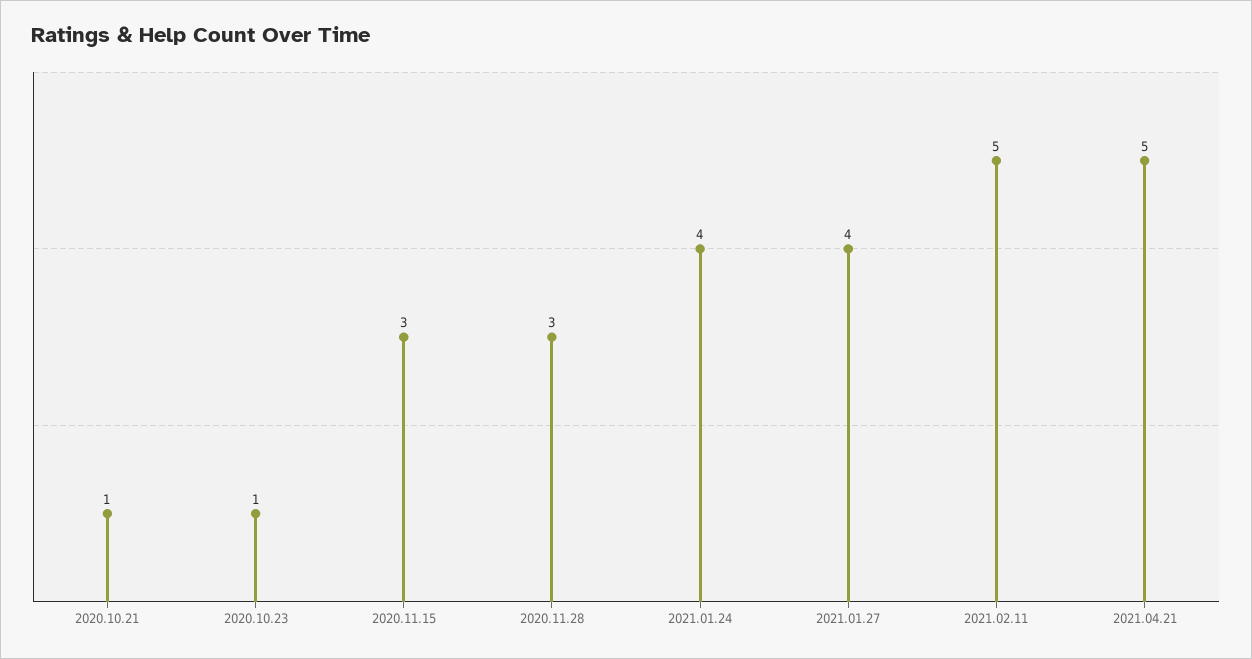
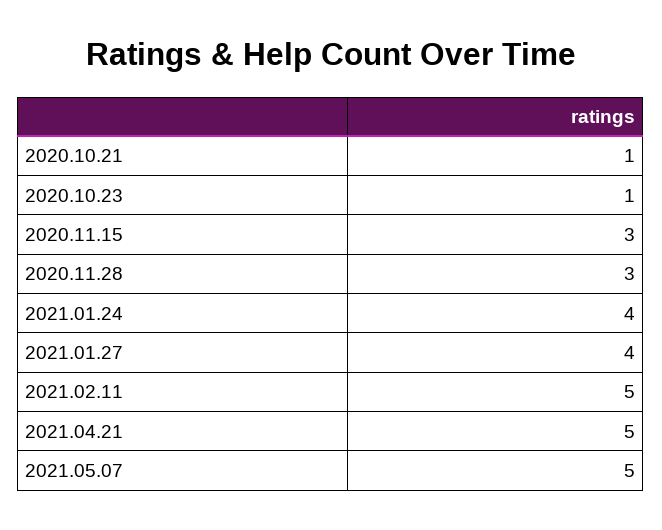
2021.05.07: none -> 5

